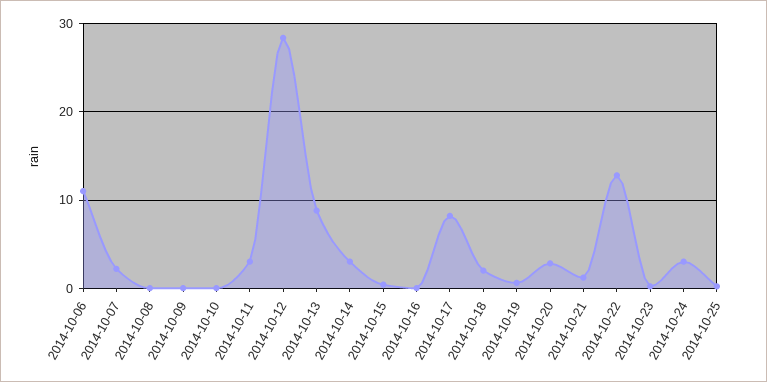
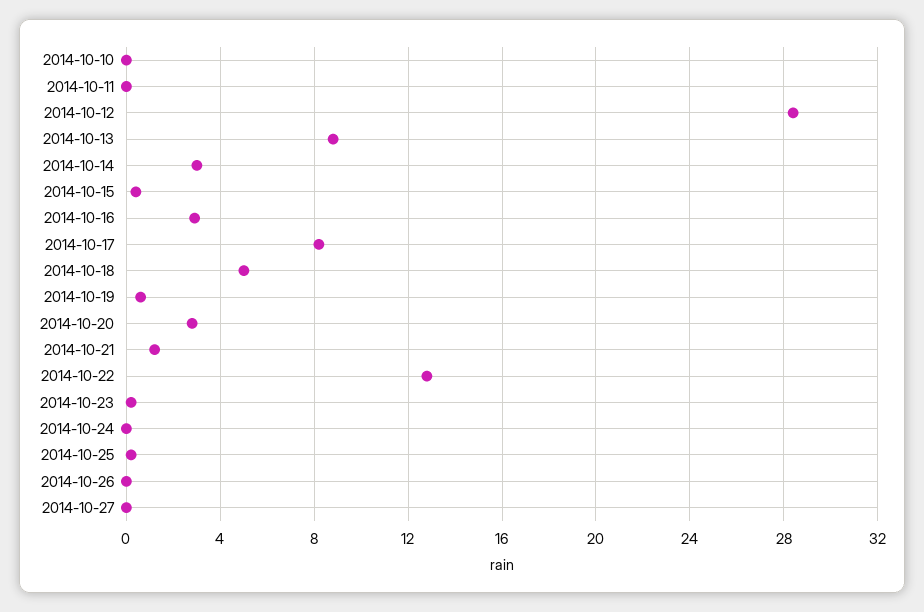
2014-10-06: 11 -> none
2014-10-07: 2 -> none
2014-10-08: 0 -> none
2014-10-09: 0 -> none
2014-10-11: 3 -> 0
2014-10-16: 0 -> 3
2014-10-18: 2 -> 5
2014-10-24: 3 -> 0
2014-10-26: none -> 0
2014-10-27: none -> 0

